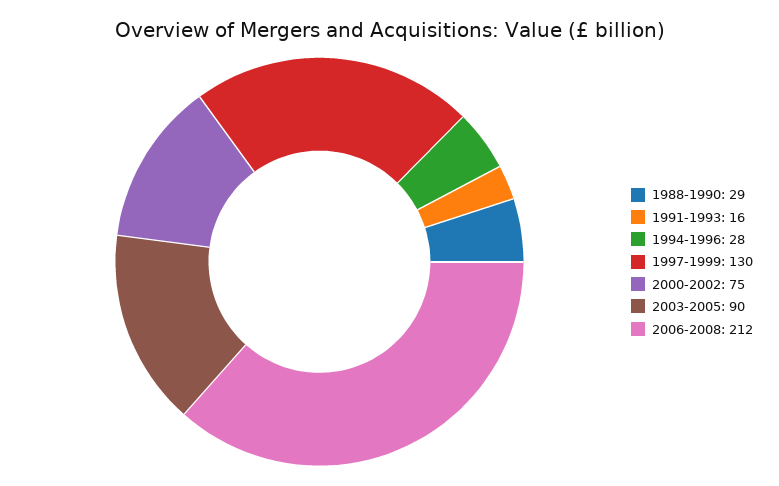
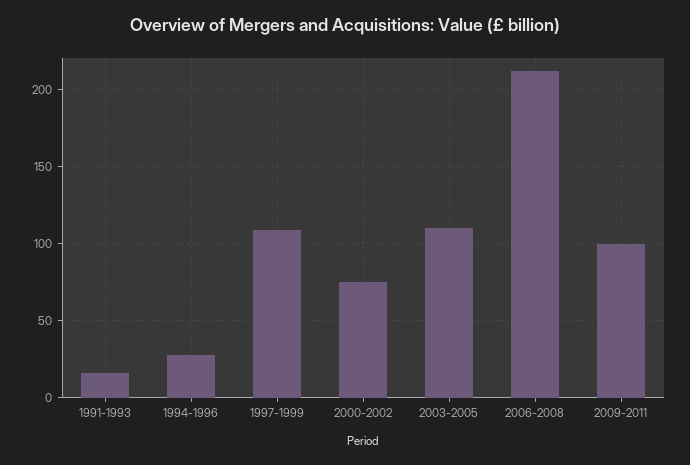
1988-1990: 29 -> none
1997-1999: 130 -> 110
2003-2005: 90 -> 110
2009-2011: none -> 100

